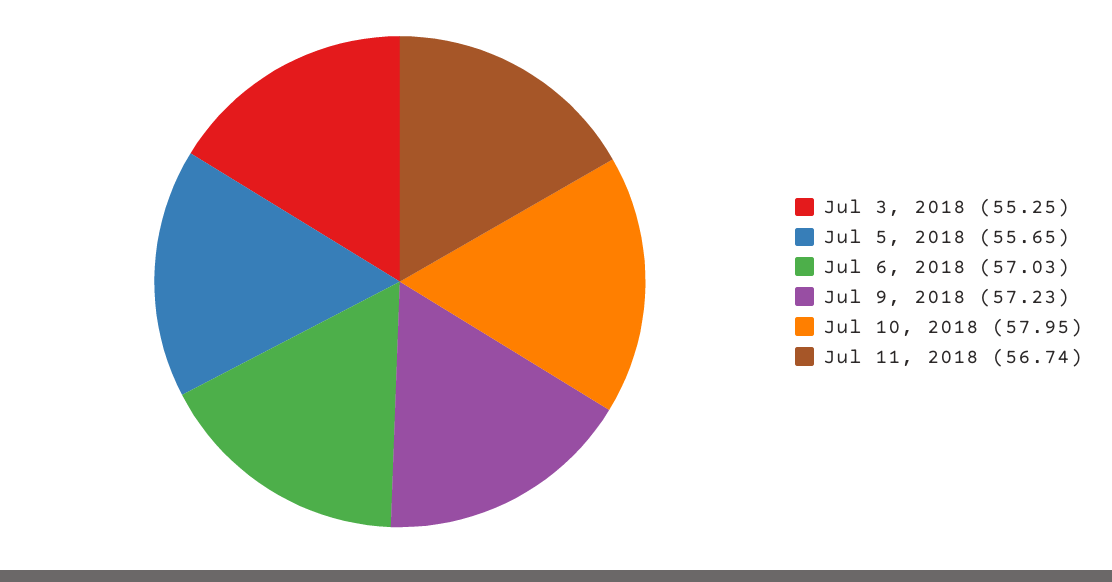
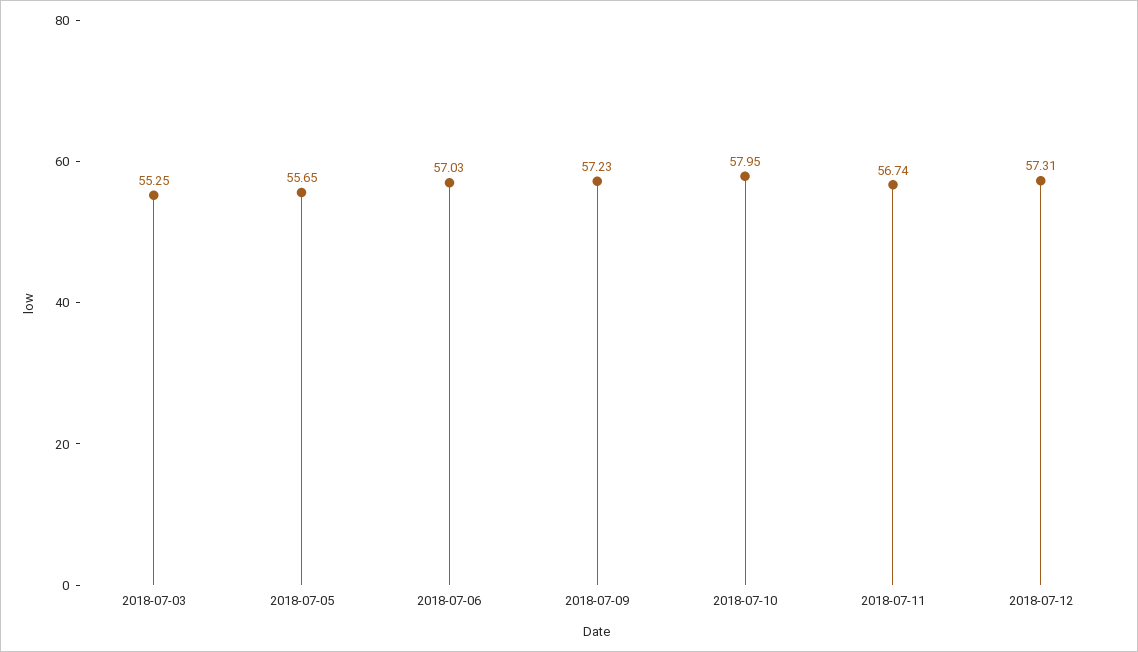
2018-07-12: none -> 57.31

